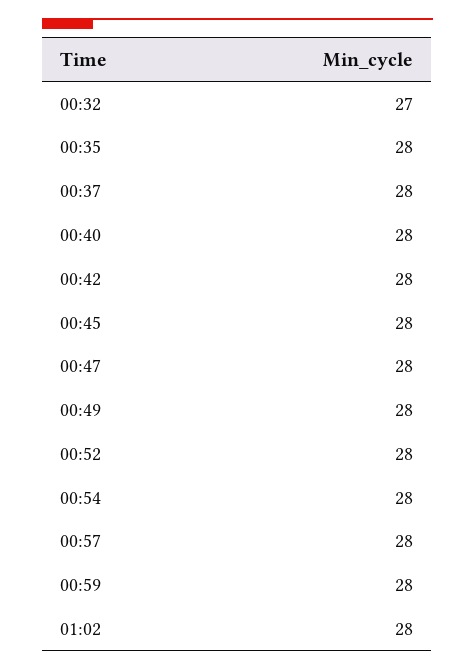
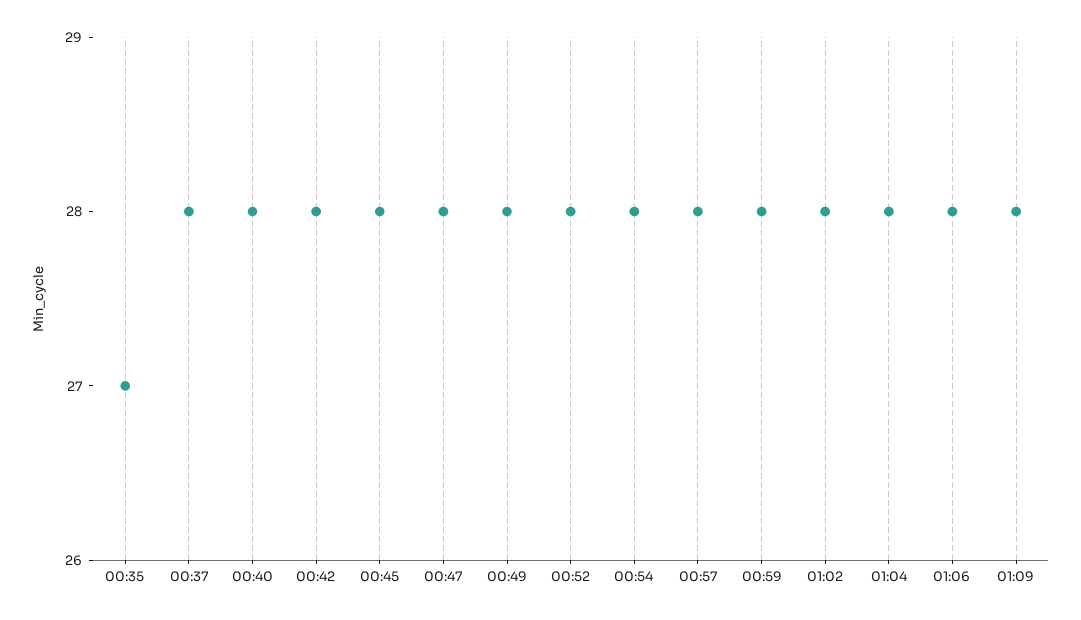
00:32: 27 -> none
00:35: 28 -> 27
01:04: none -> 28
01:06: none -> 28
01:09: none -> 28

